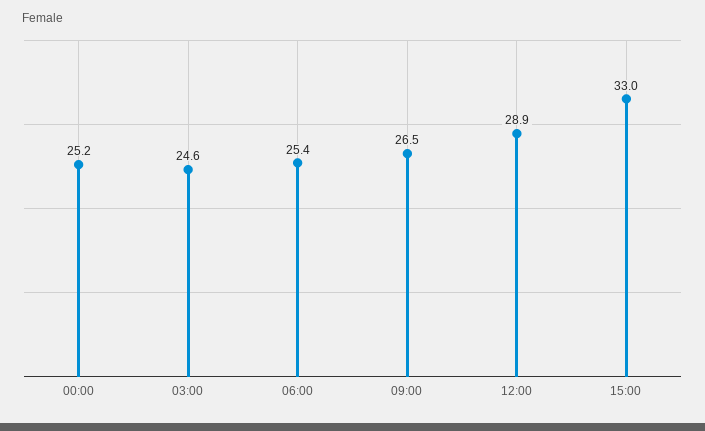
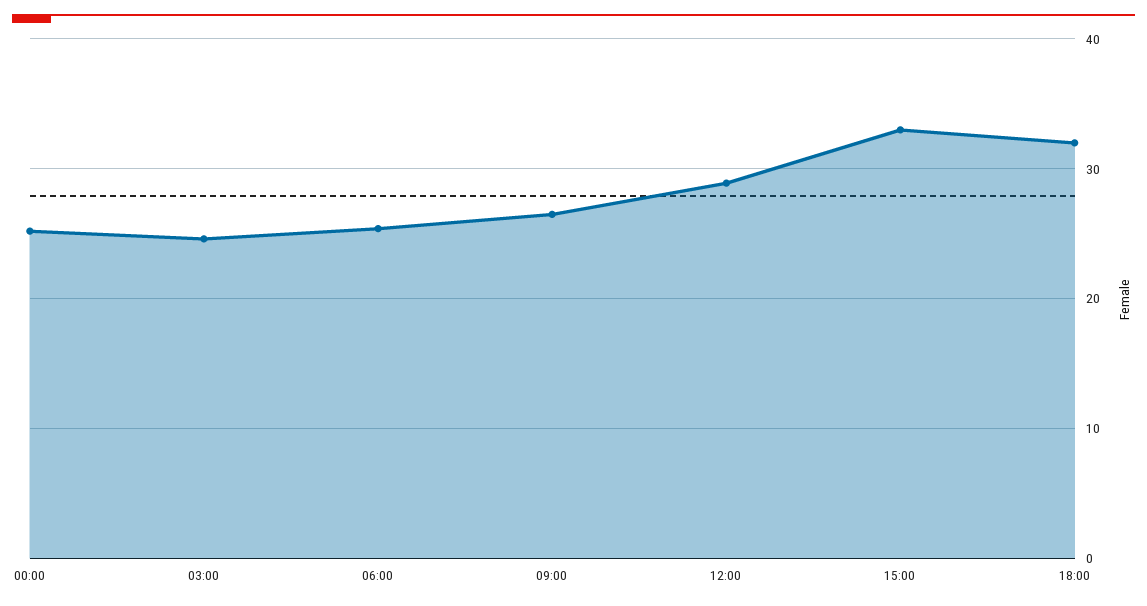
18:00: none -> 32

